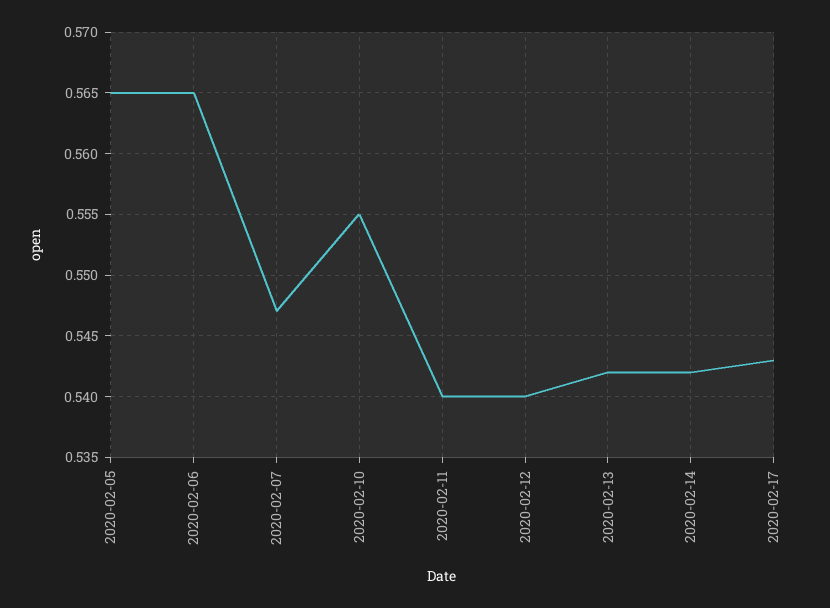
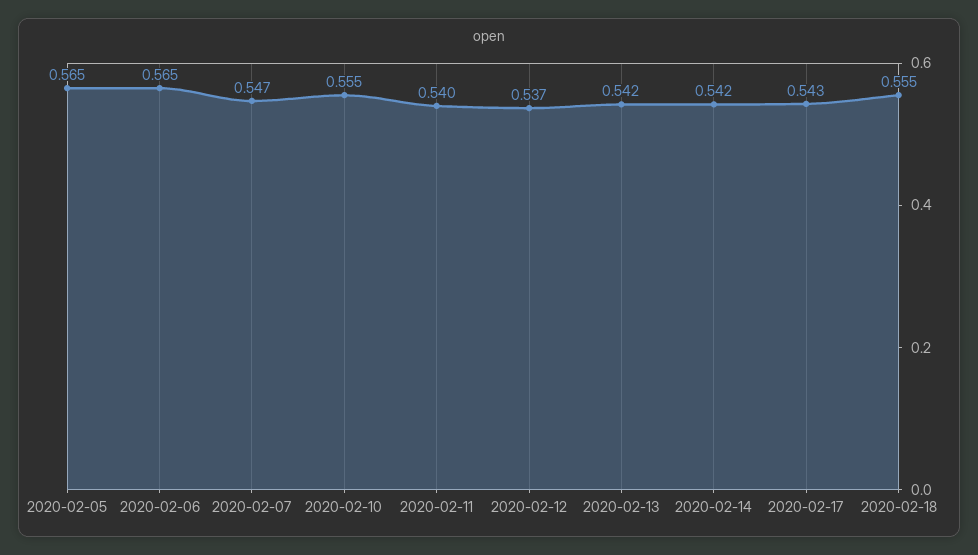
2020-02-12: 0.54 -> 0.537
2020-02-18: none -> 0.555

